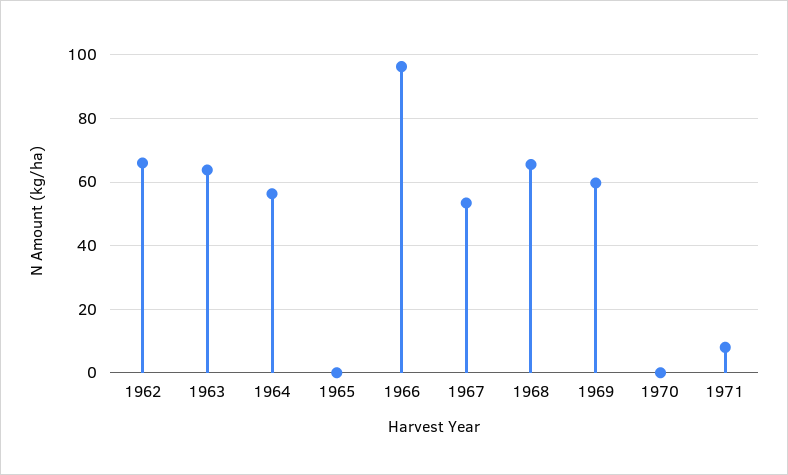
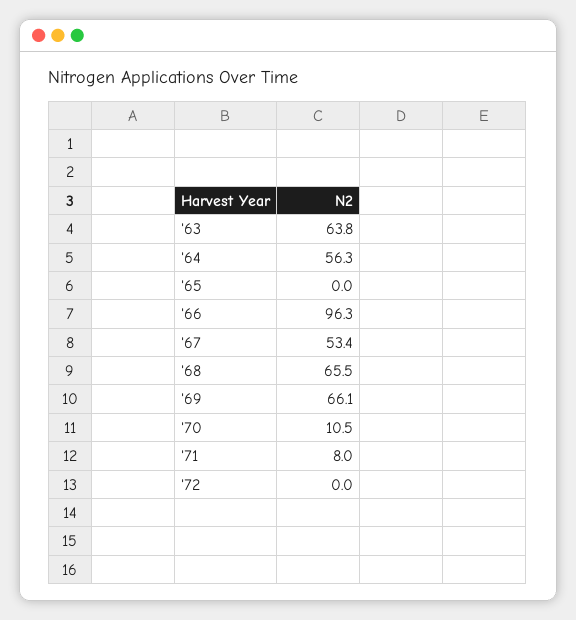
1962: 66 -> none
1969: 60 -> 66.1
1970: 0 -> 10.5
'72: none -> 0

